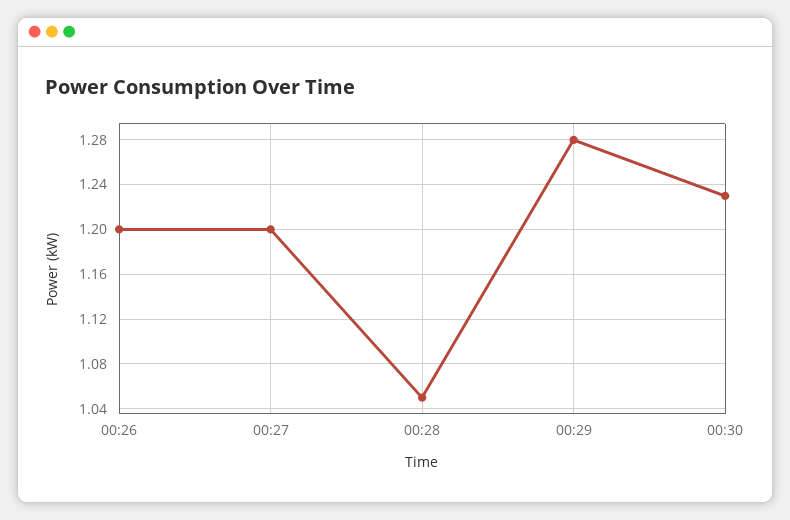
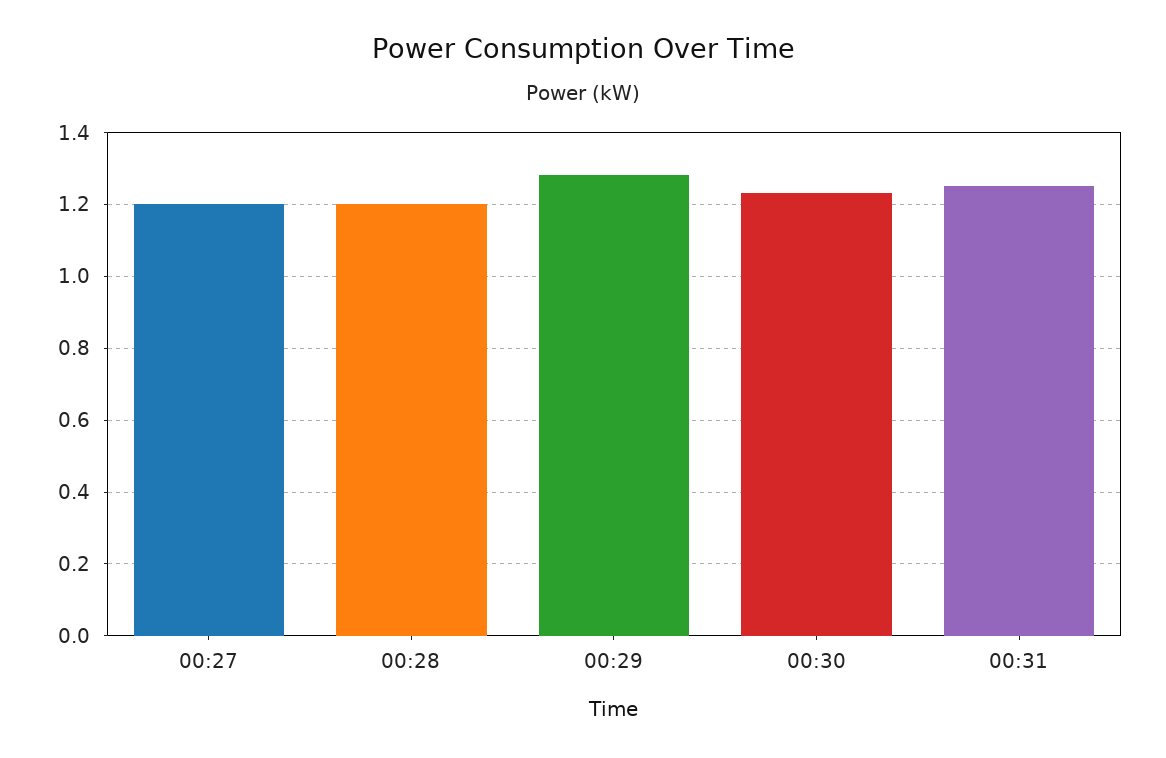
00:26: 1.2 -> none
00:28: 1.05 -> 1.2
00:31: none -> 1.25

